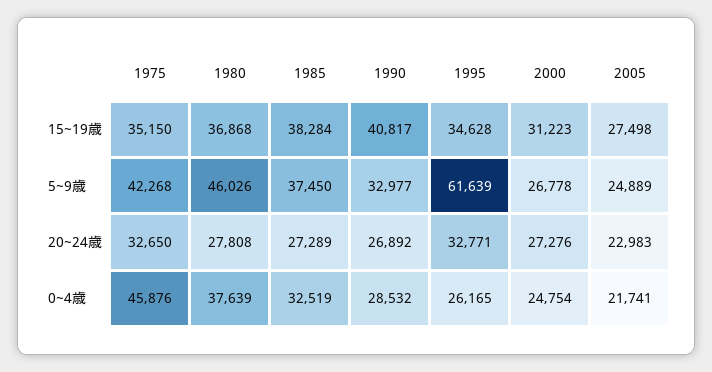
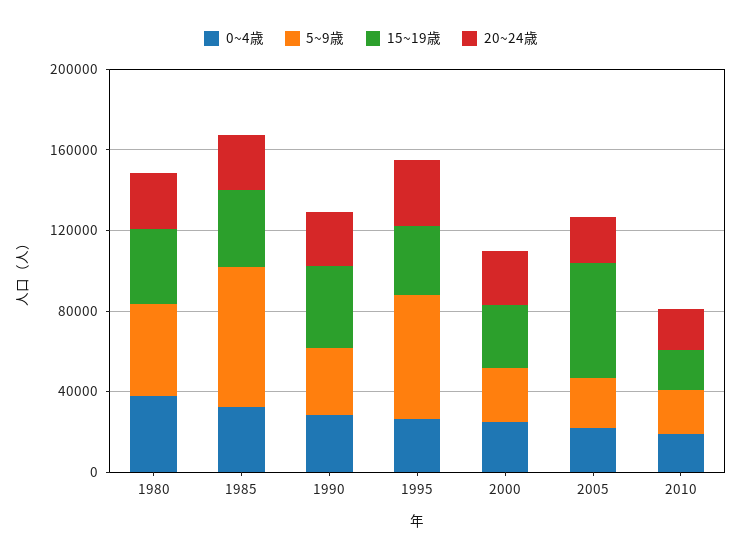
15~19歳, 1975: 35150 -> none
15~19歳, 2005: 27498 -> 60000
5~9歳, 1975: 42268 -> none
5~9歳, 1985: 37450 -> 70000
20~24歳, 1975: 32650 -> none
0~4歳, 1975: 45876 -> none
0~4歳, 2010: none -> 20000
5~9歳, 2010: none -> 20000
15~19歳, 2010: none -> 20000
20~24歳, 2010: none -> 20000

